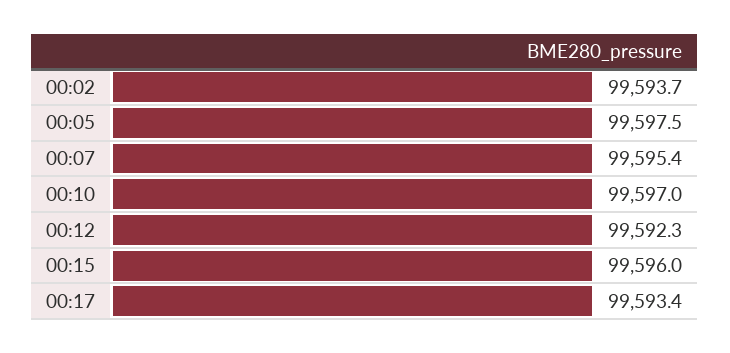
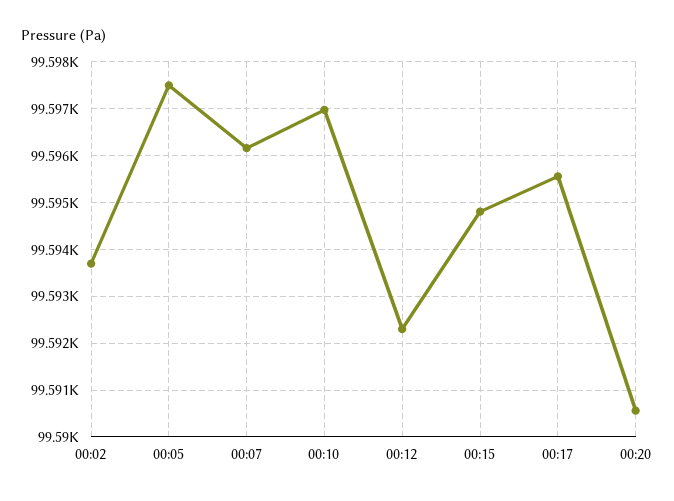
00:07: 99595.4 -> 99596.2
00:15: 99596 -> 99594.8
00:17: 99593.4 -> 99595.6
00:20: none -> 99590.6

